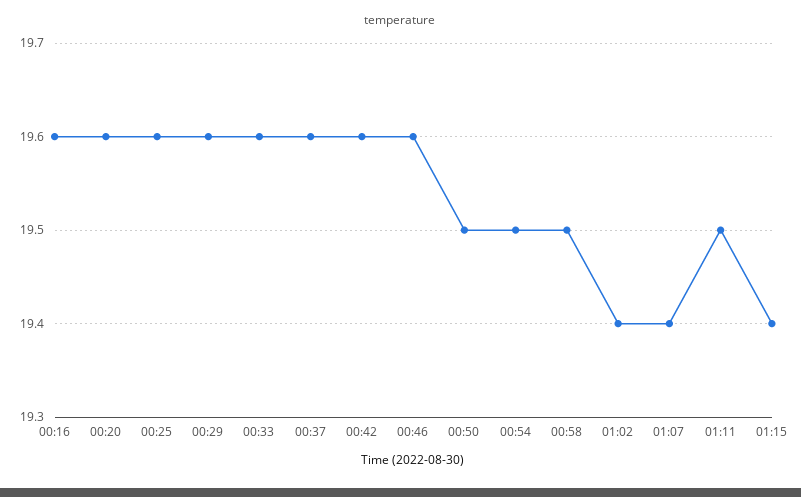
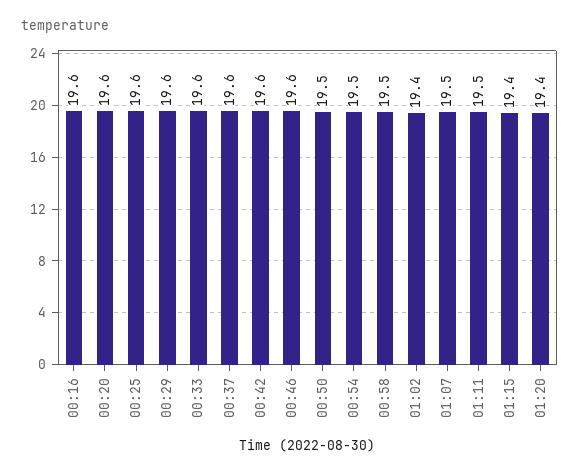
01:07: 19.4 -> 19.5
01:20: none -> 19.4

